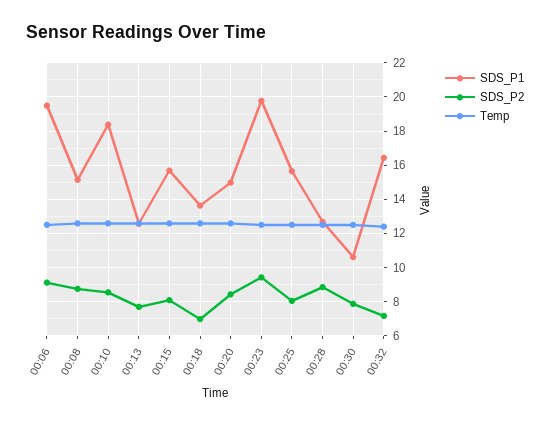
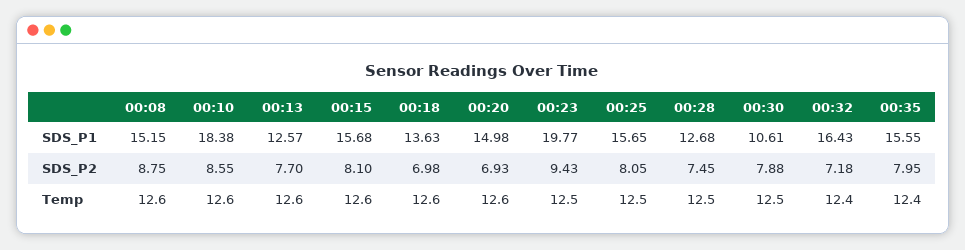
SDS_P1, 00:06: 19.5 -> none
SDS_P2, 00:06: 9 -> none
Temp, 00:06: 12.5 -> none
SDS_P2, 00:20: 8.5 -> 6.93
SDS_P2, 00:28: 9 -> 7.45
SDS_P1, 00:35: none -> 15.55
SDS_P2, 00:35: none -> 7.95
Temp, 00:35: none -> 12.4

